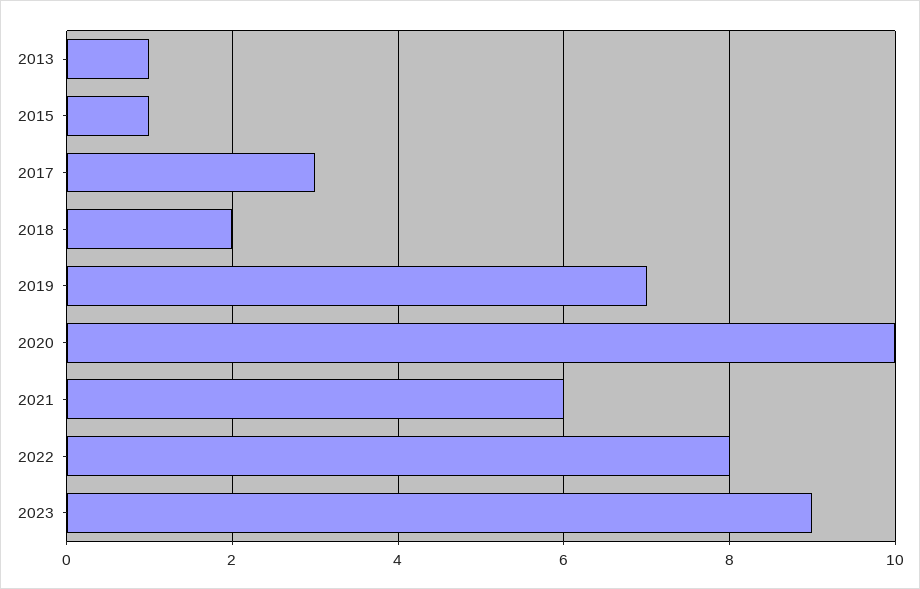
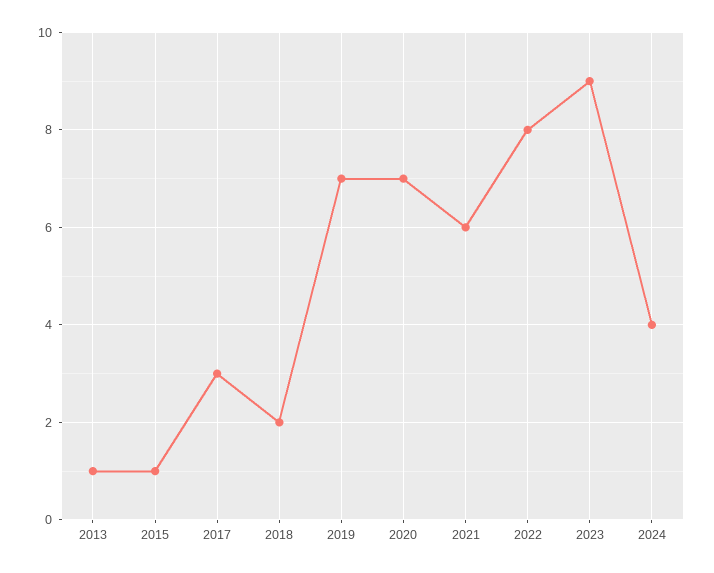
2020: 10 -> 7
2024: none -> 4

